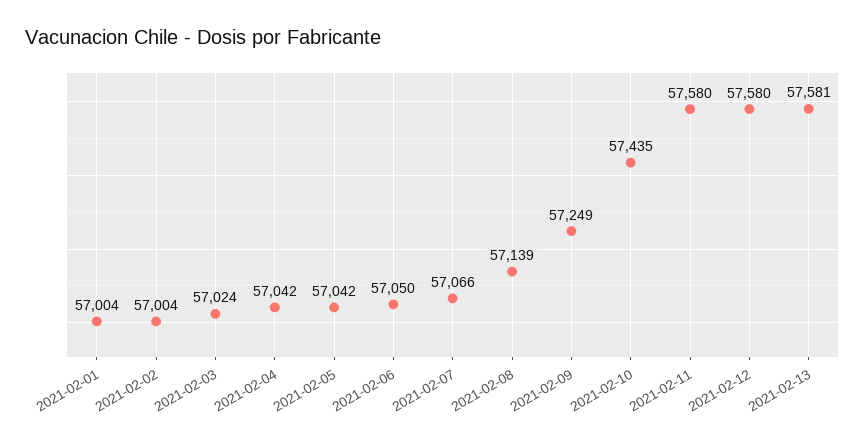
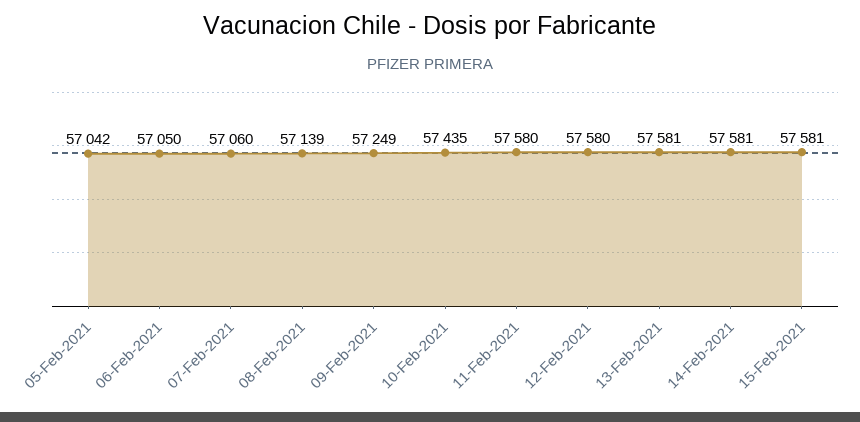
2021-02-01: 57004 -> none
2021-02-02: 57004 -> none
2021-02-03: 57024 -> none
2021-02-04: 57042 -> none
2021-02-07: 57066 -> 57060
14-Feb-2021: none -> 57581
15-Feb-2021: none -> 57581

